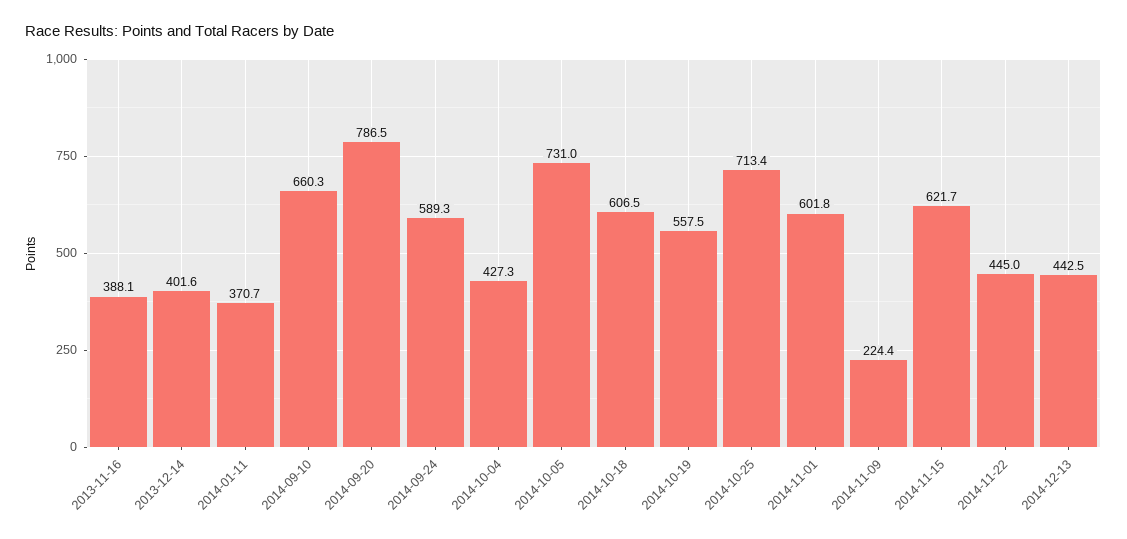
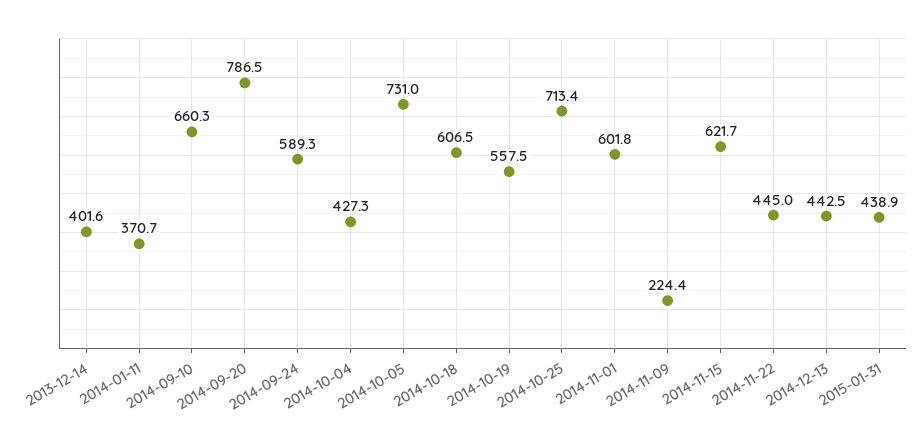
2013-11-16: 388.1 -> none
2015-01-31: none -> 438.9

